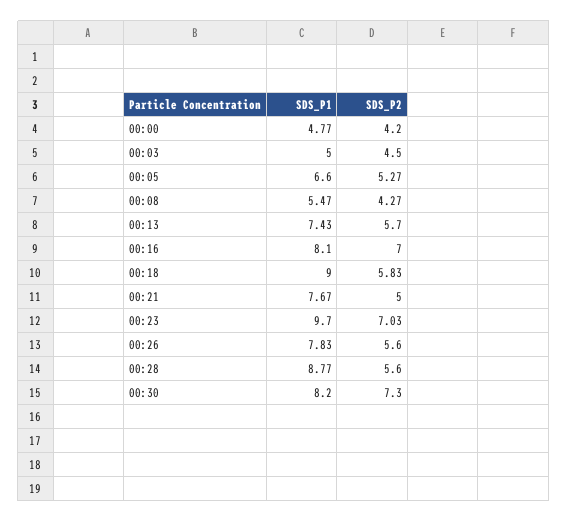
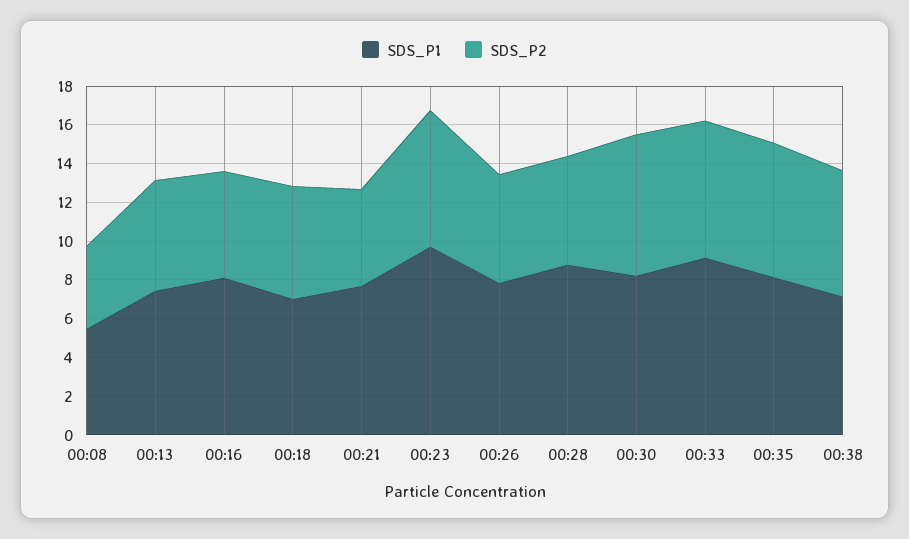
SDS_P1, 00:00: 4.77 -> none
SDS_P2, 00:00: 4.2 -> none
SDS_P1, 00:03: 5 -> none
SDS_P2, 00:03: 4.5 -> none
SDS_P1, 00:05: 6.6 -> none
SDS_P2, 00:05: 5.27 -> none
SDS_P2, 00:16: 7 -> 5.5
SDS_P1, 00:18: 9 -> 7
SDS_P1, 00:33: none -> 9
SDS_P2, 00:33: none -> 7
SDS_P1, 00:35: none -> 8
SDS_P2, 00:35: none -> 7
SDS_P1, 00:38: none -> 7
SDS_P2, 00:38: none -> 6.5

